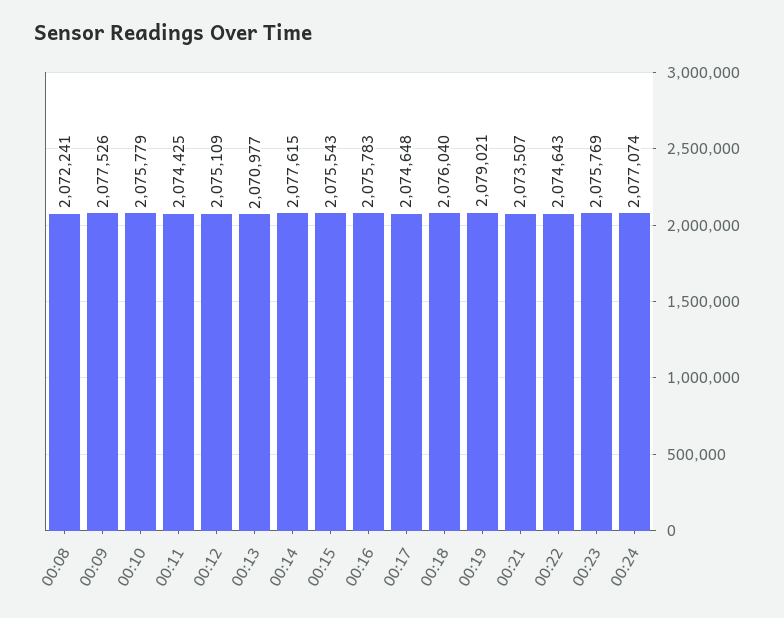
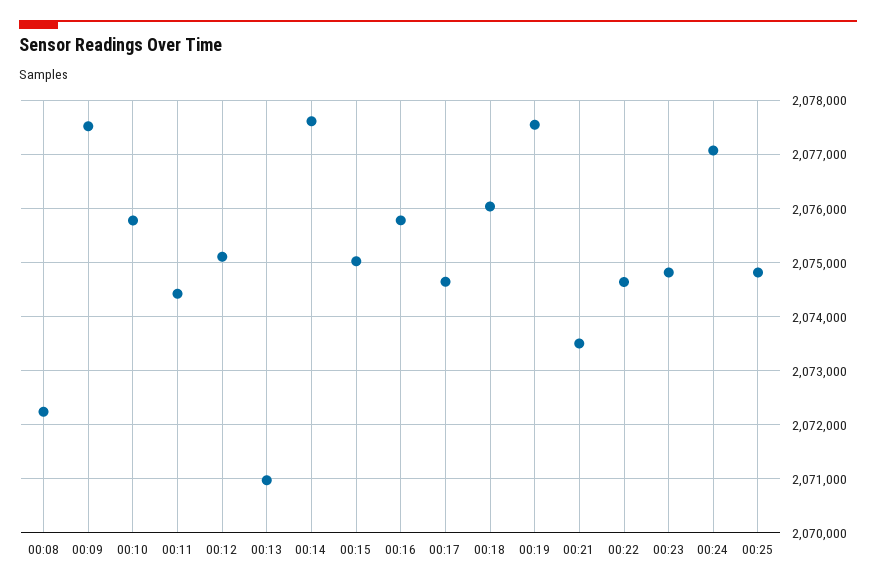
00:15: 2075543 -> 2075000
00:19: 2079021 -> 2077600
00:23: 2075769 -> 2074800
00:25: none -> 2074800

